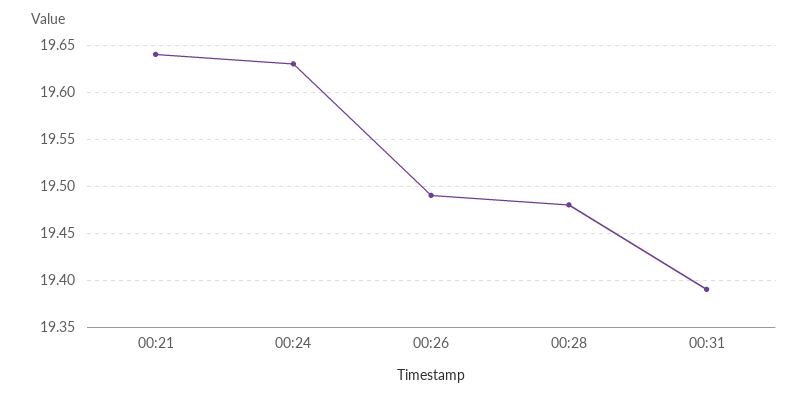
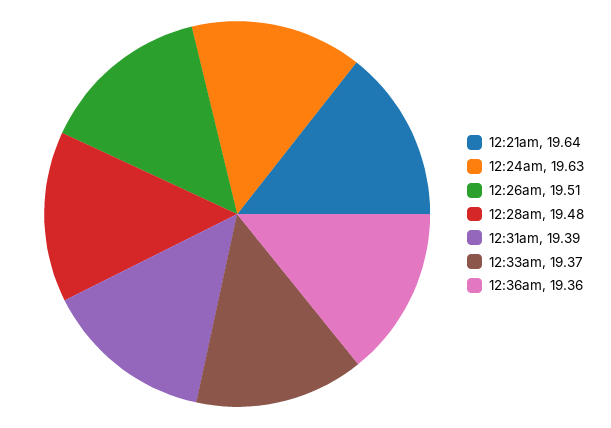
00:26: 19.49 -> 19.51
12:33am: none -> 19.37
12:36am: none -> 19.36

